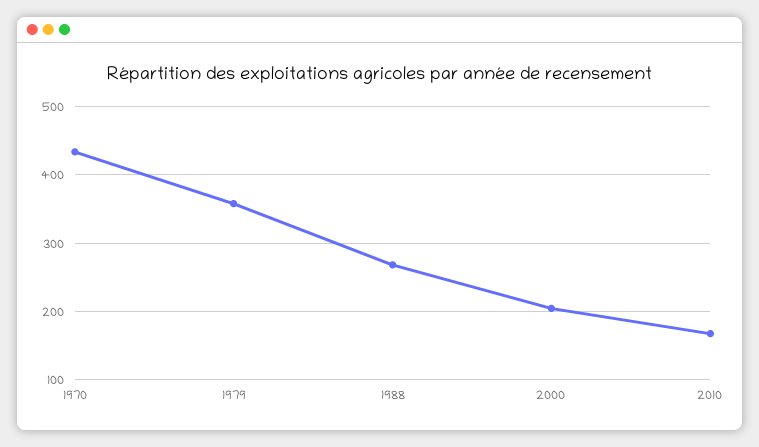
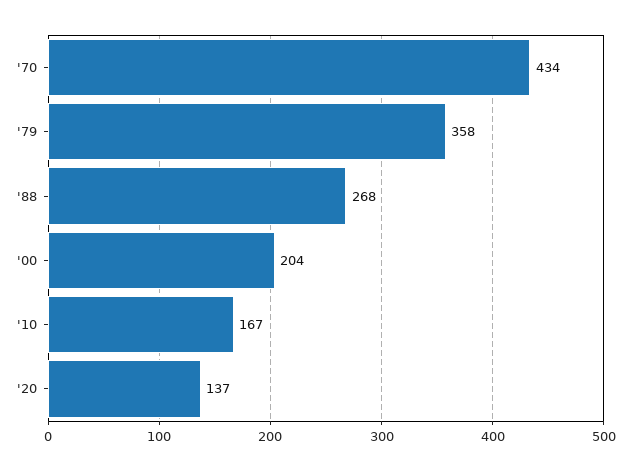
'20: none -> 137

